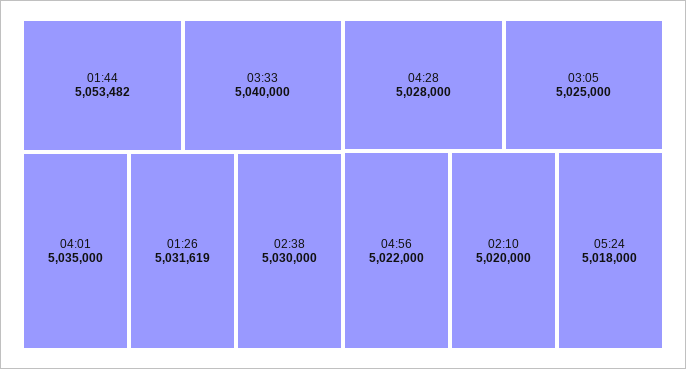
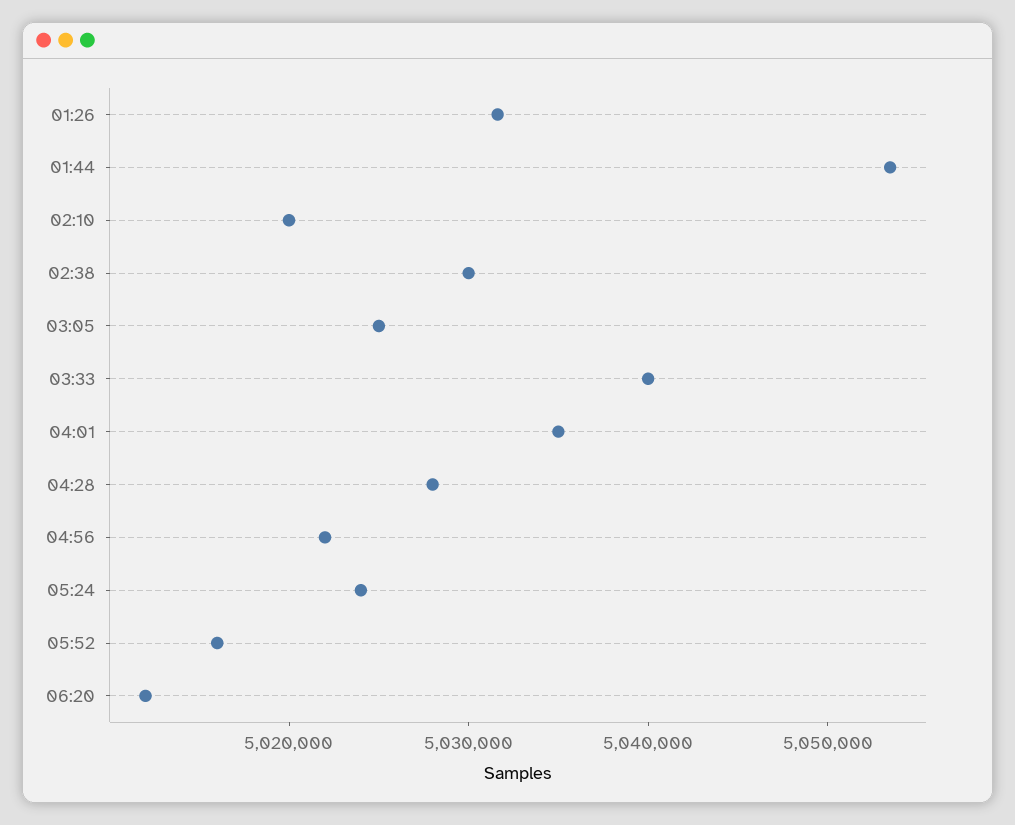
05:24: 5018000 -> 5024000
05:52: none -> 5016000
06:20: none -> 5012000

